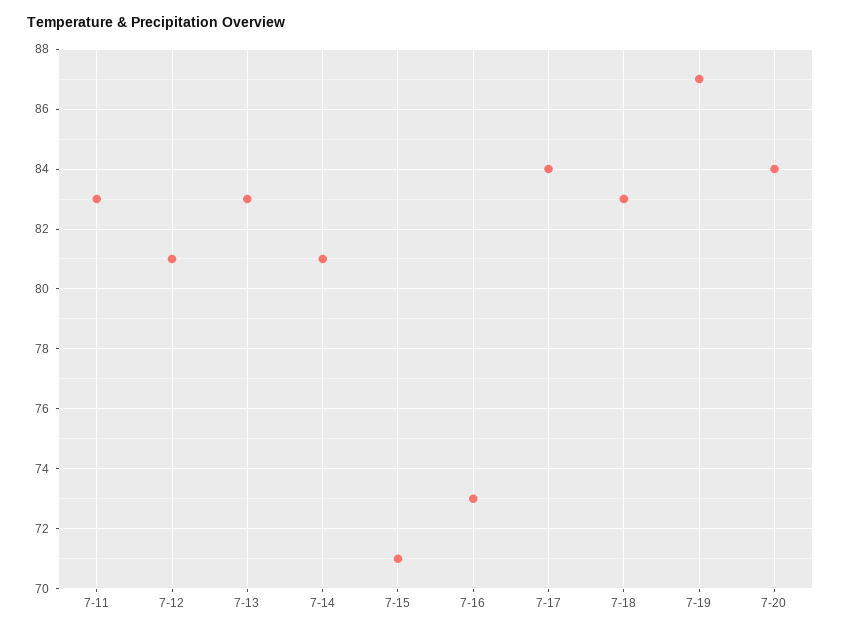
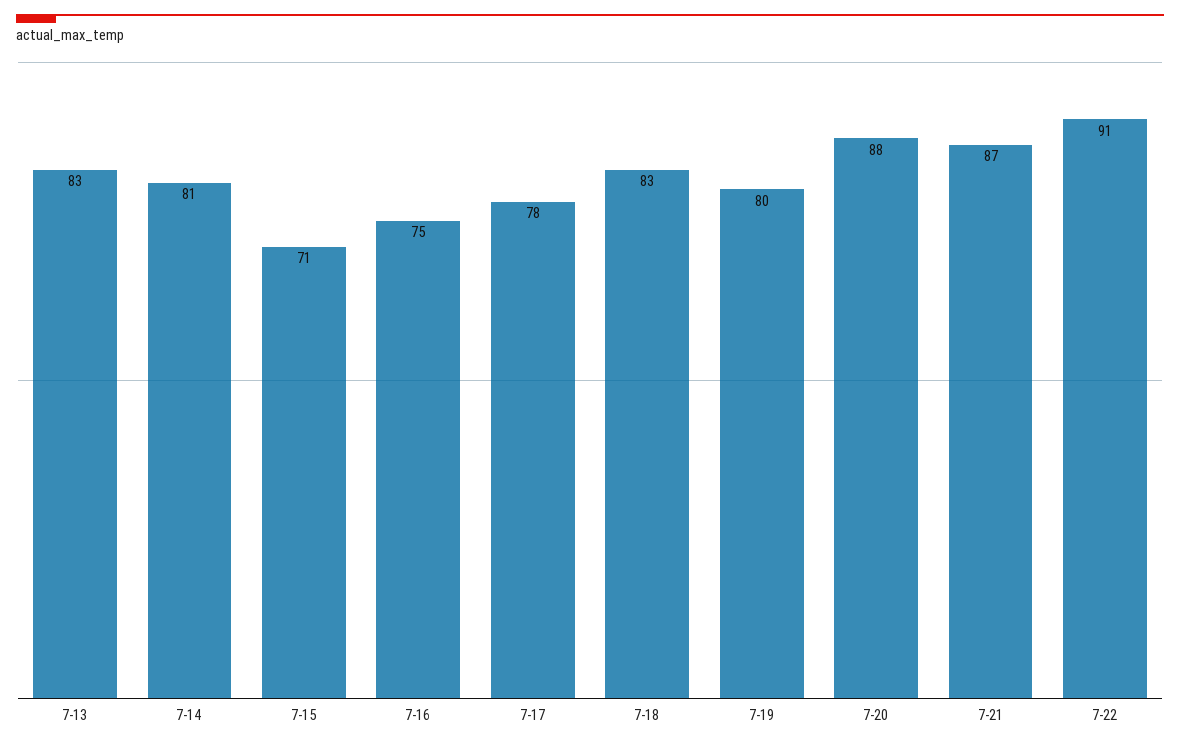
7-11: 83 -> none
7-12: 81 -> none
7-16: 73 -> 75
7-17: 84 -> 78
7-19: 87 -> 80
7-20: 84 -> 88
7-21: none -> 87
7-22: none -> 91

